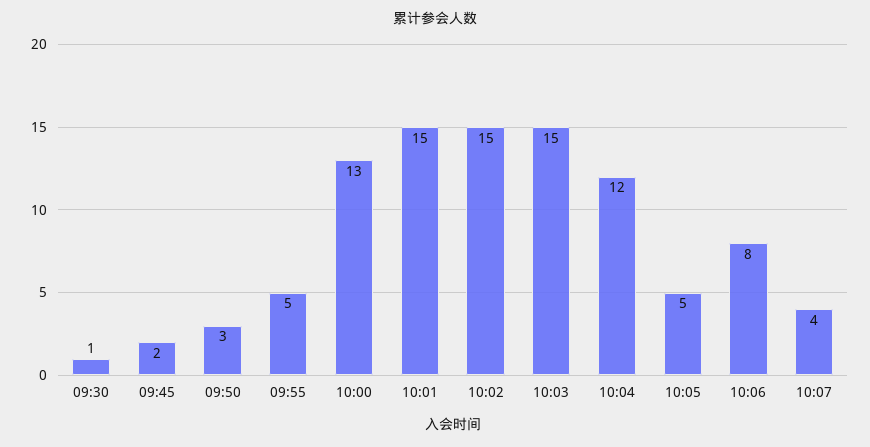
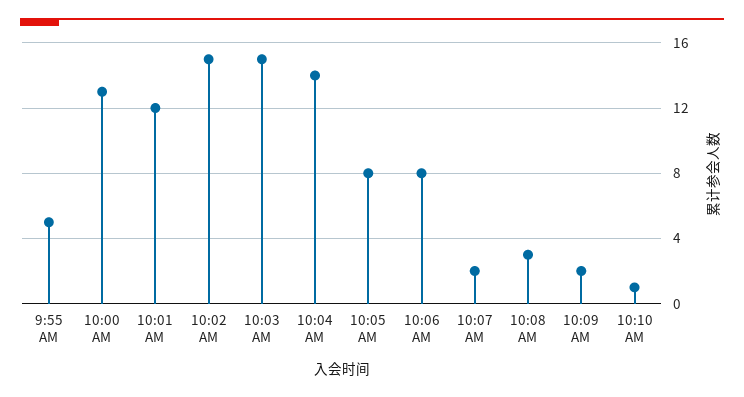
09:30: 1 -> none
09:45: 2 -> none
09:50: 3 -> none
10:01: 15 -> 12
10:04: 12 -> 14
10:05: 5 -> 8
10:07: 4 -> 2
10:08 AM: none -> 3
10:09 AM: none -> 2
10:10 AM: none -> 1

